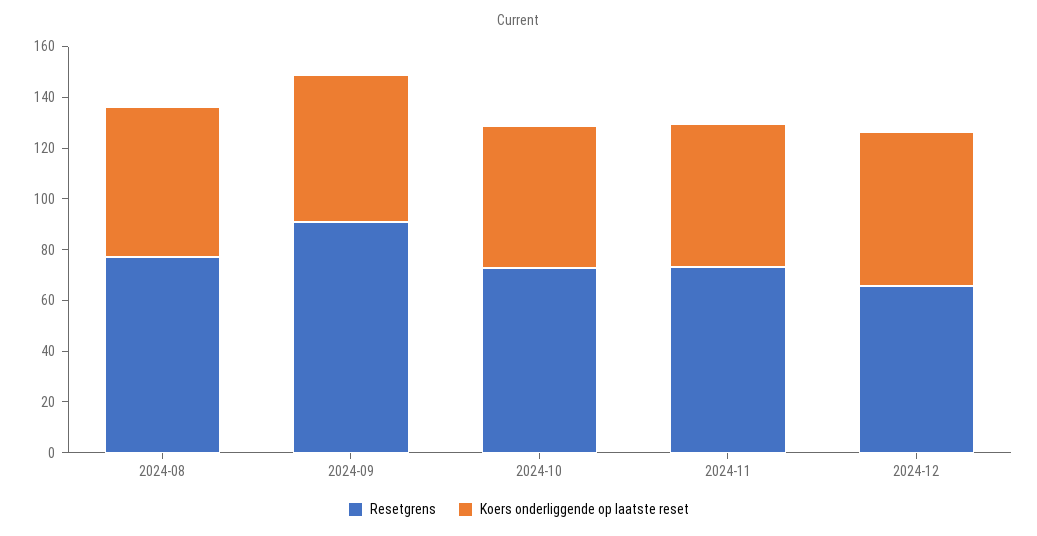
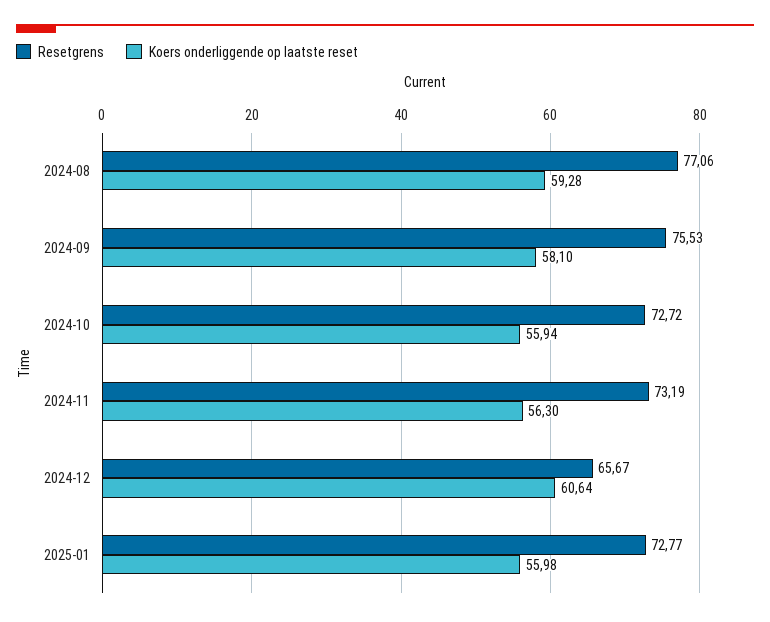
Resetgrens, 2024-09: 90 -> 75.53
Resetgrens, 2025-01: none -> 72.77
Koers onderliggende op laatste reset, 2025-01: none -> 55.98

